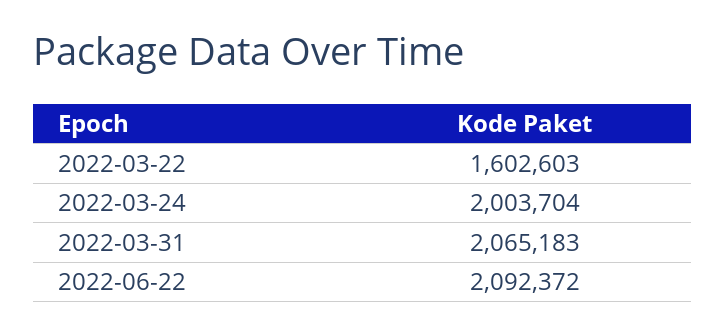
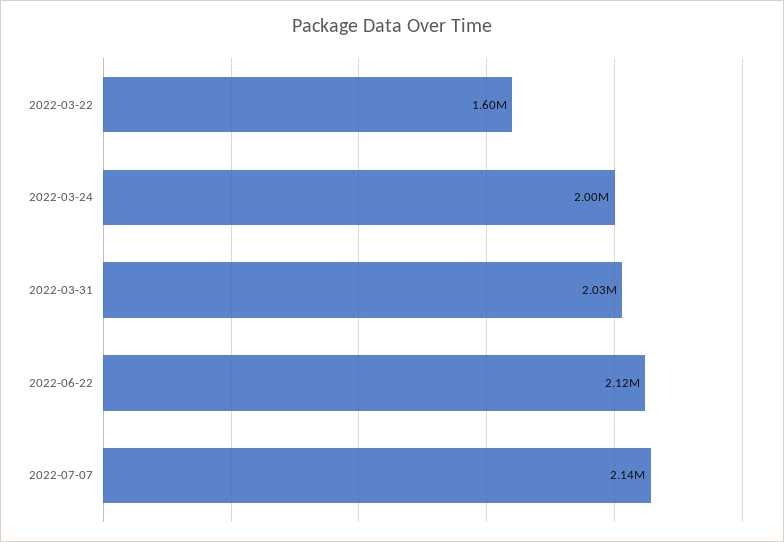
2022-03-31: 2065183 -> 2030000
2022-06-22: 2092372 -> 2120000
2022-07-07: none -> 2140000

